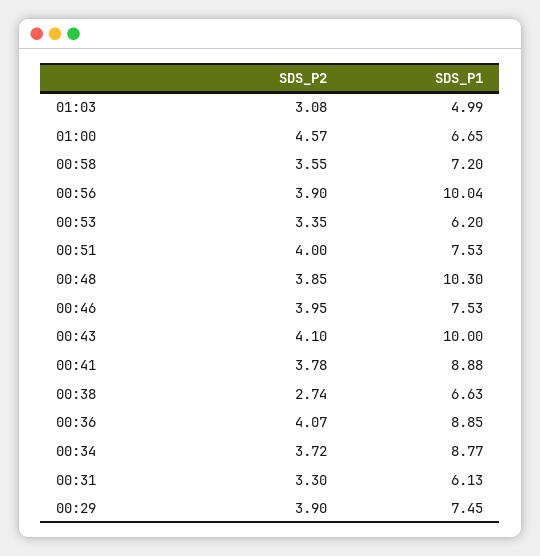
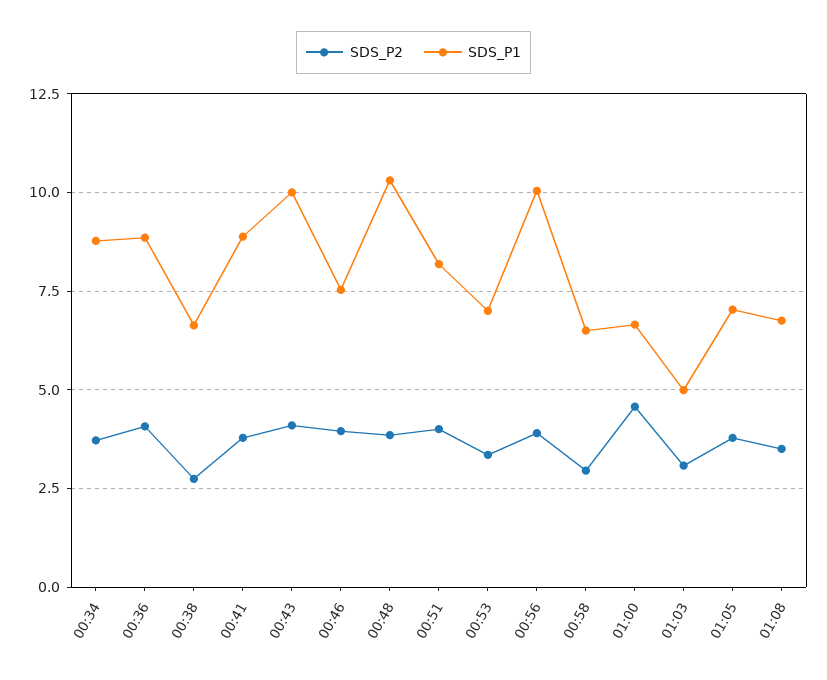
SDS_P2, 00:58: 3.55 -> 3
SDS_P1, 00:58: 7.2 -> 6.5
SDS_P1, 00:53: 6.2 -> 7
SDS_P1, 00:51: 7.53 -> 8.25
SDS_P2, 00:31: 3.3 -> none
SDS_P1, 00:31: 6.13 -> none
SDS_P2, 00:29: 3.9 -> none
SDS_P1, 00:29: 7.45 -> none
SDS_P2, 01:05: none -> 3.75
SDS_P1, 01:05: none -> 7
SDS_P2, 01:08: none -> 3.5
SDS_P1, 01:08: none -> 6.75

